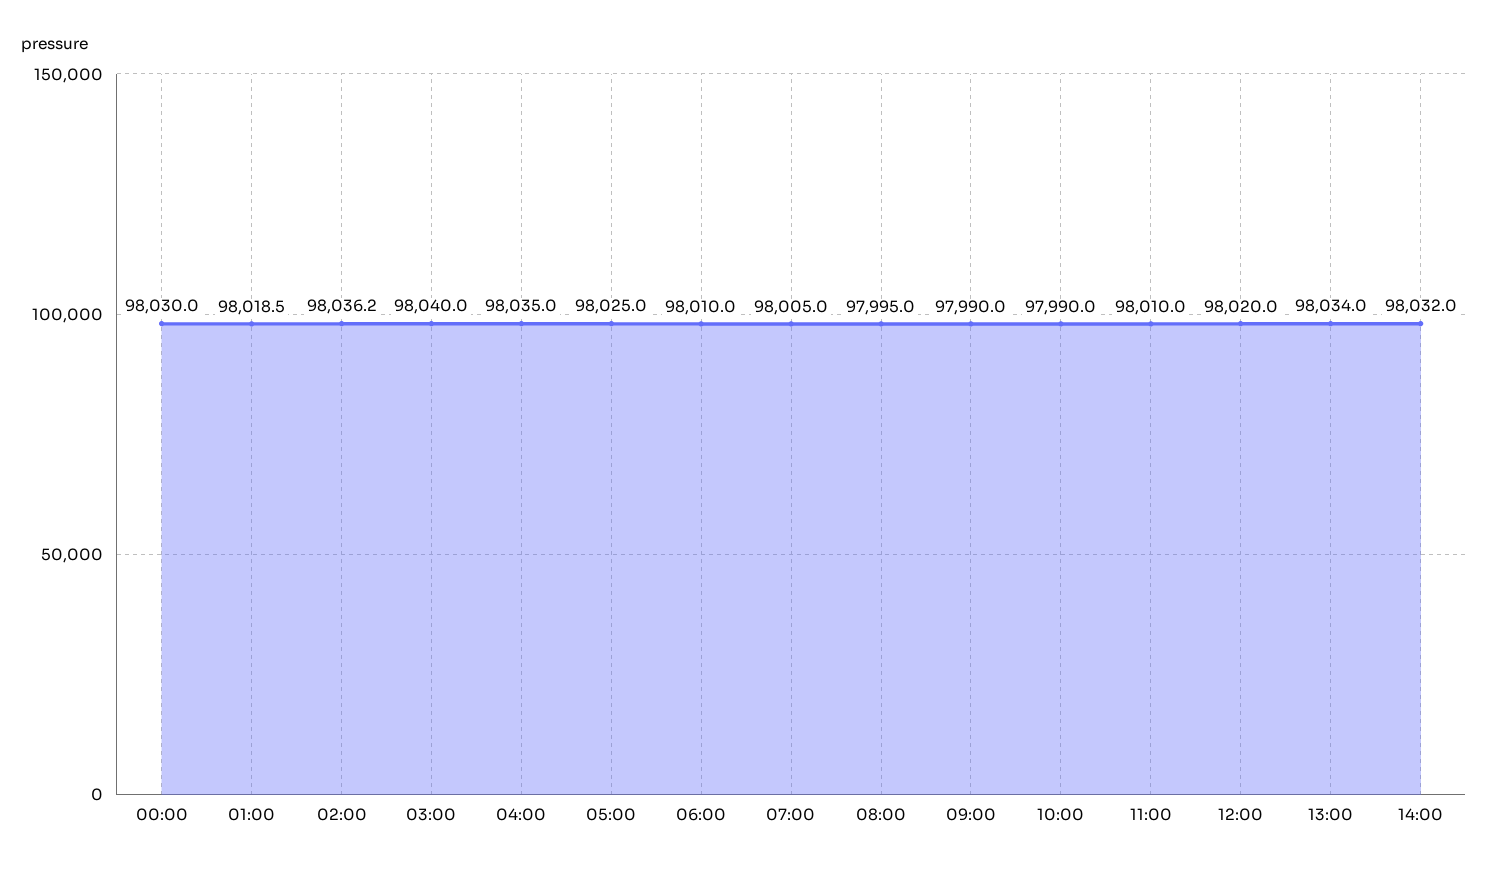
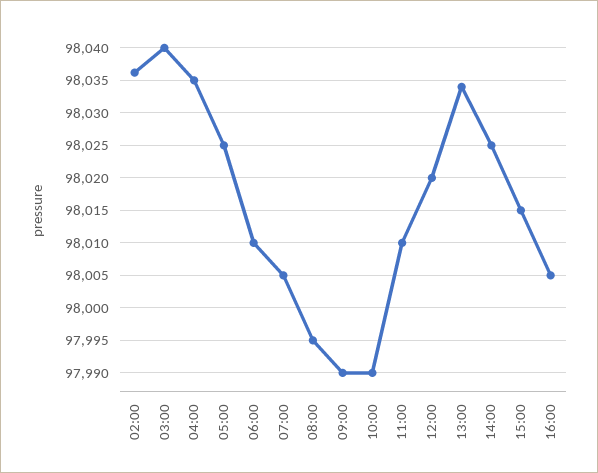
00:00: 98030 -> none
01:00: 98018.5 -> none
14:00: 98032 -> 98025
15:00: none -> 98015
16:00: none -> 98005

